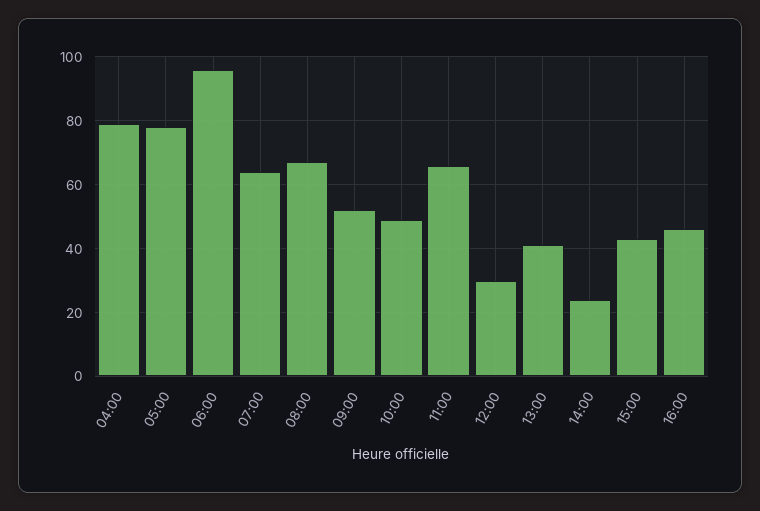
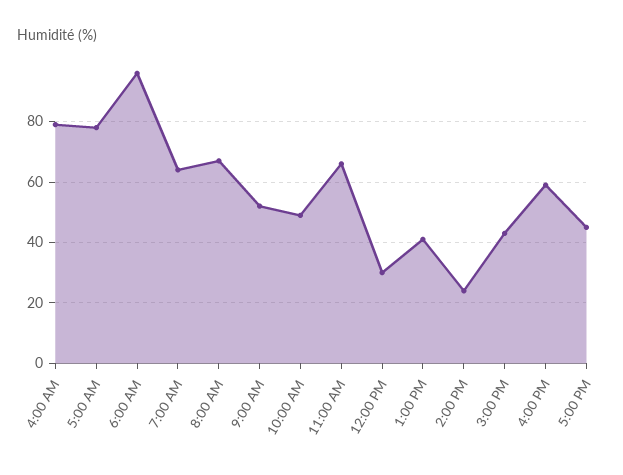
16:00: 45 -> 60
5:00 PM: none -> 45

